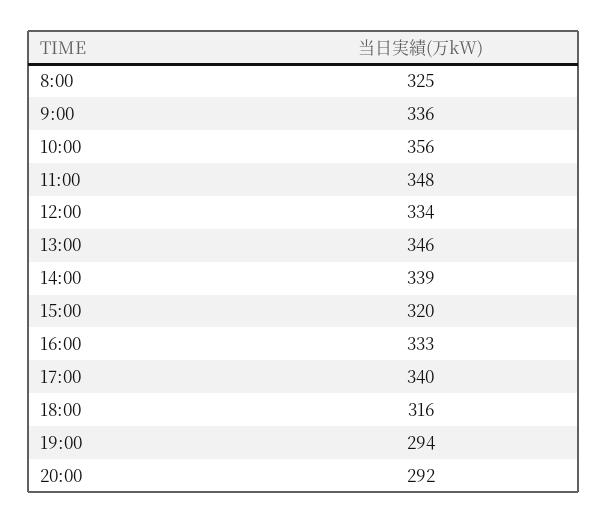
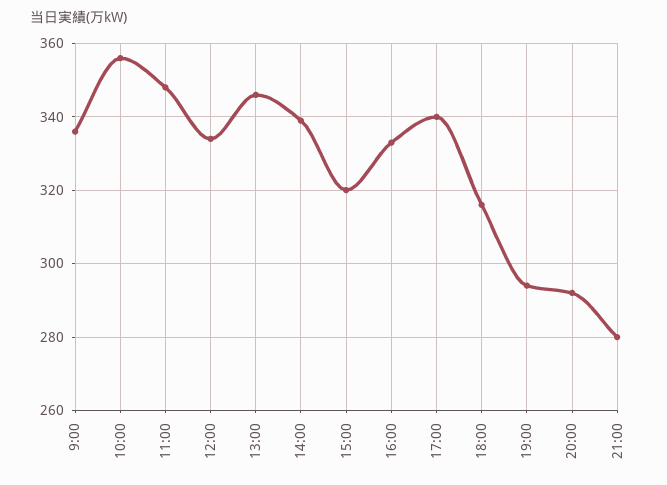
8:00: 325 -> none
21:00: none -> 280

